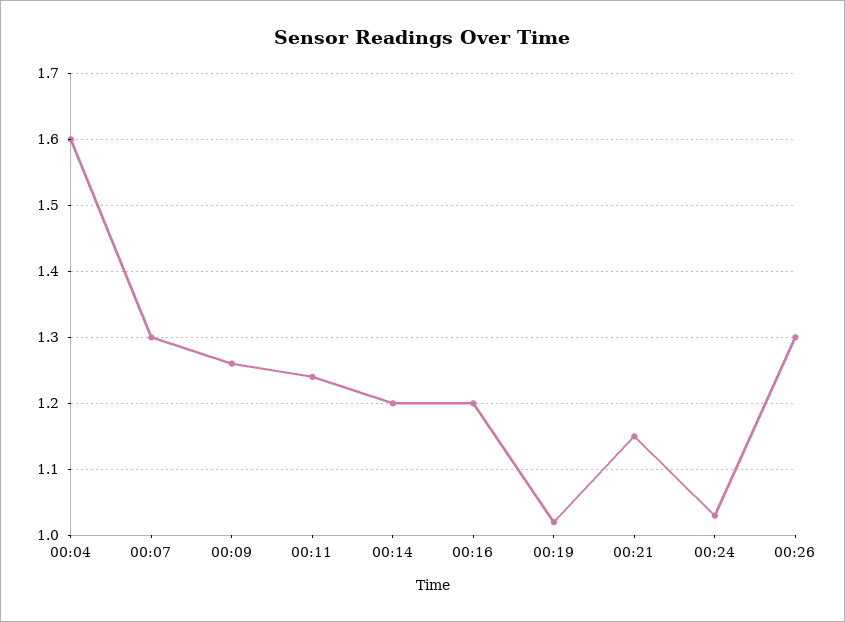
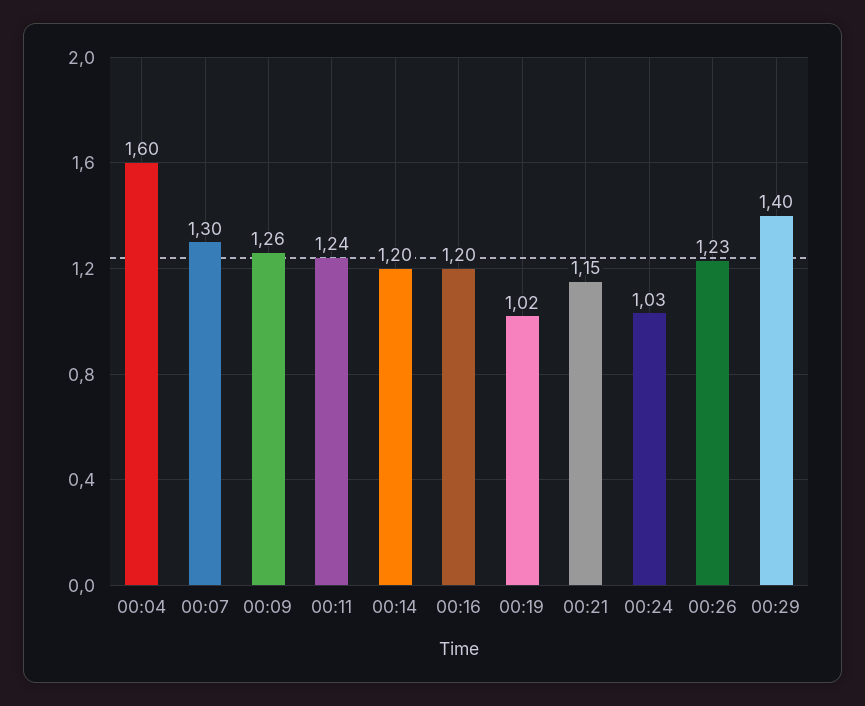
00:26: 1.3 -> 1.23
00:29: none -> 1.4

